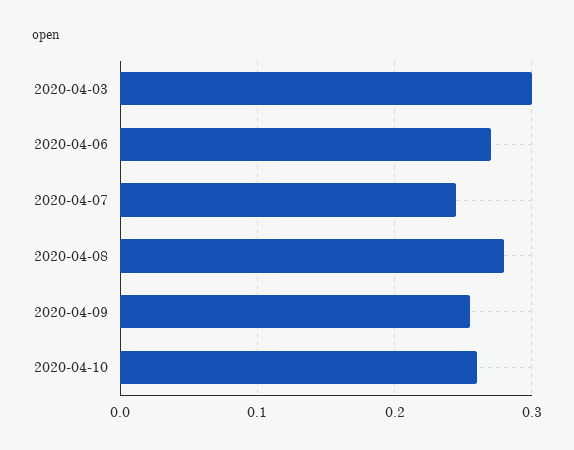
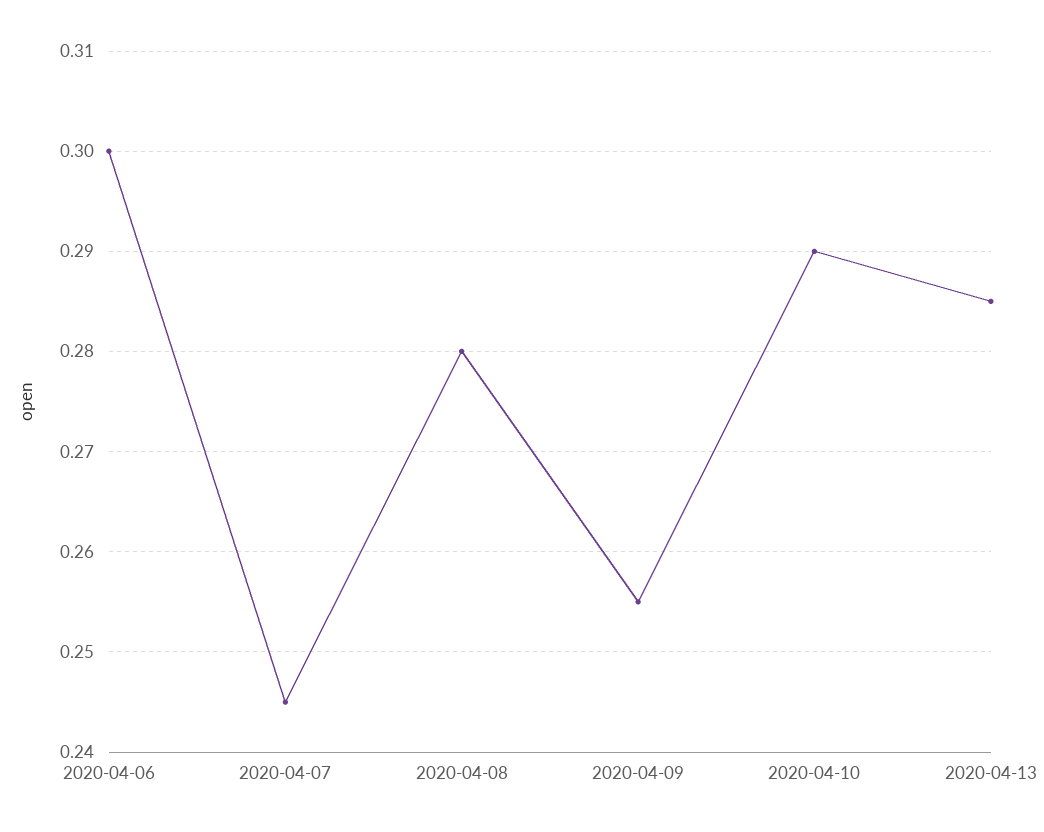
2020-04-03: 0.3 -> none
2020-04-06: 0.27 -> 0.3
2020-04-10: 0.26 -> 0.29
2020-04-13: none -> 0.285

